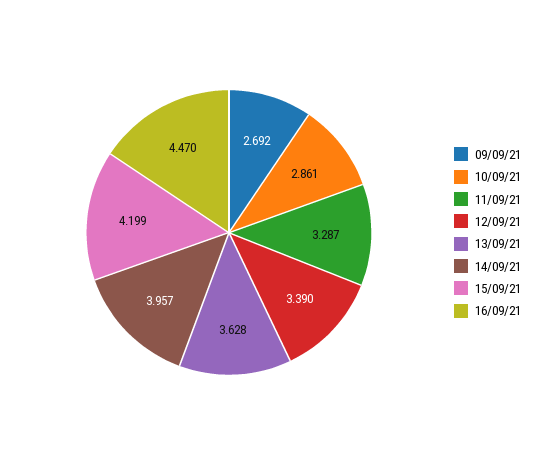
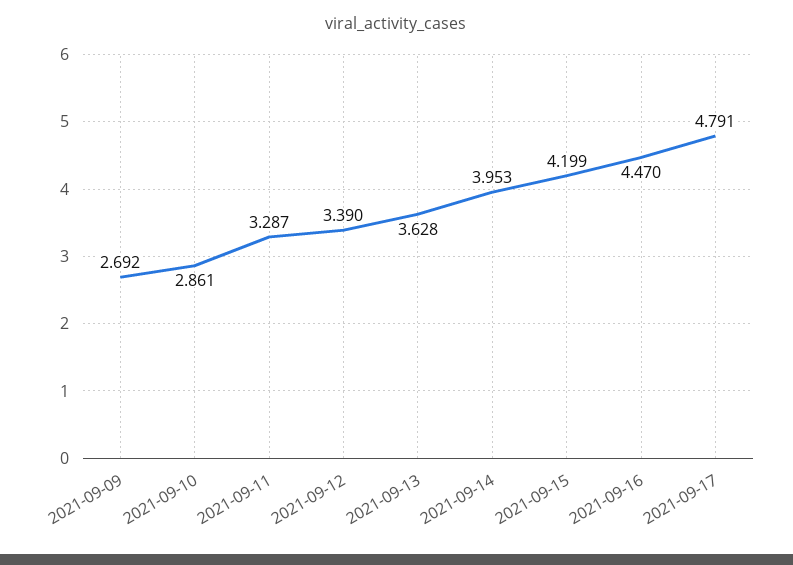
14/09/21: 3.957 -> 3.953
2021-09-17: none -> 4.791

